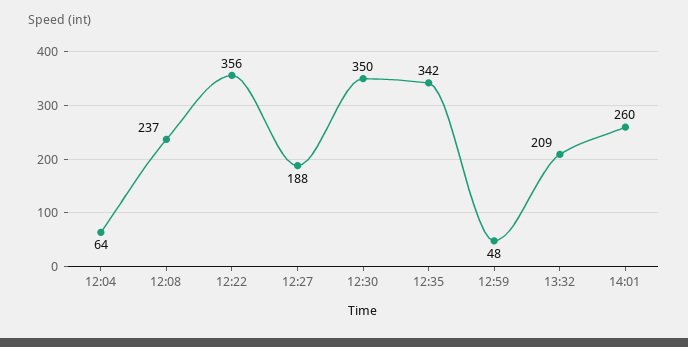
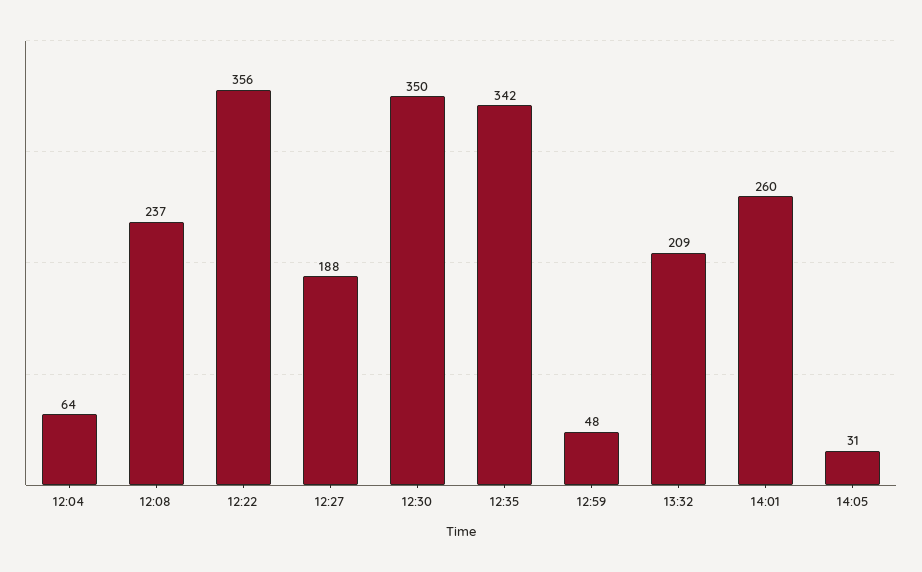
14:05: none -> 31

